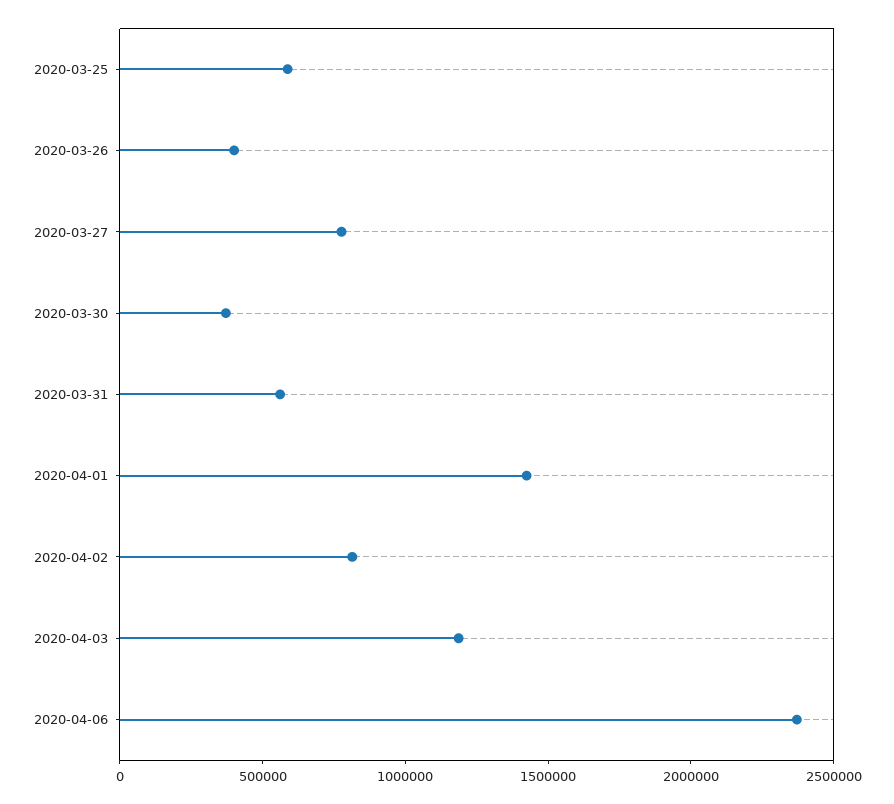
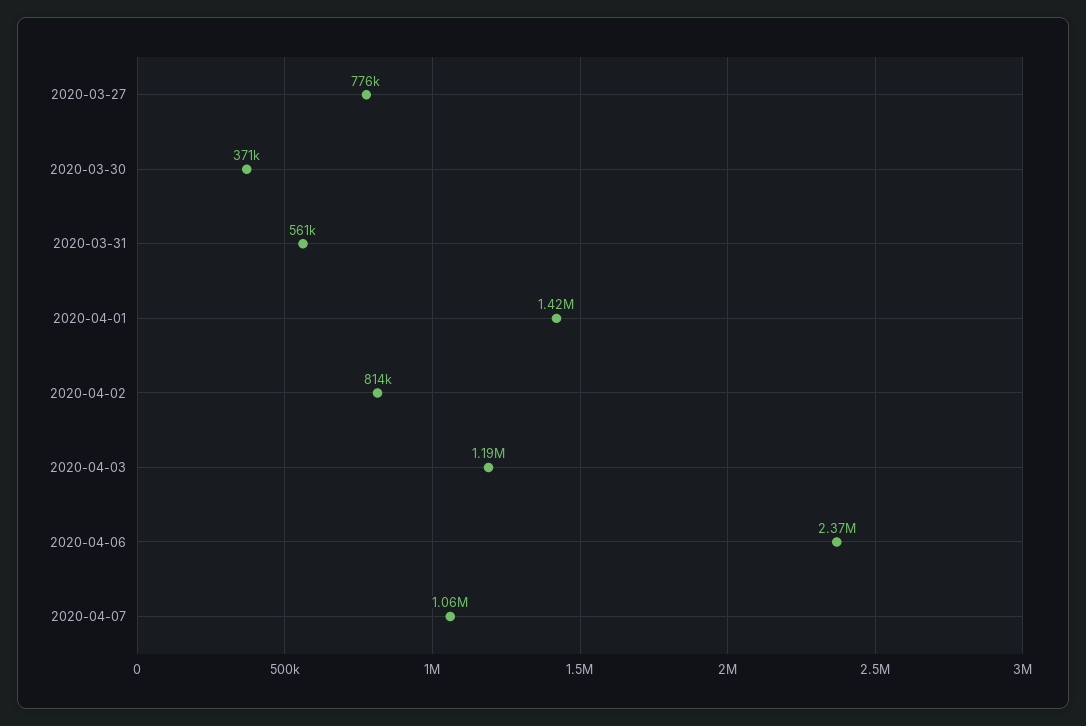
2020-03-25: 600000 -> none
2020-03-26: 400000 -> none
2020-04-07: none -> 1060000

